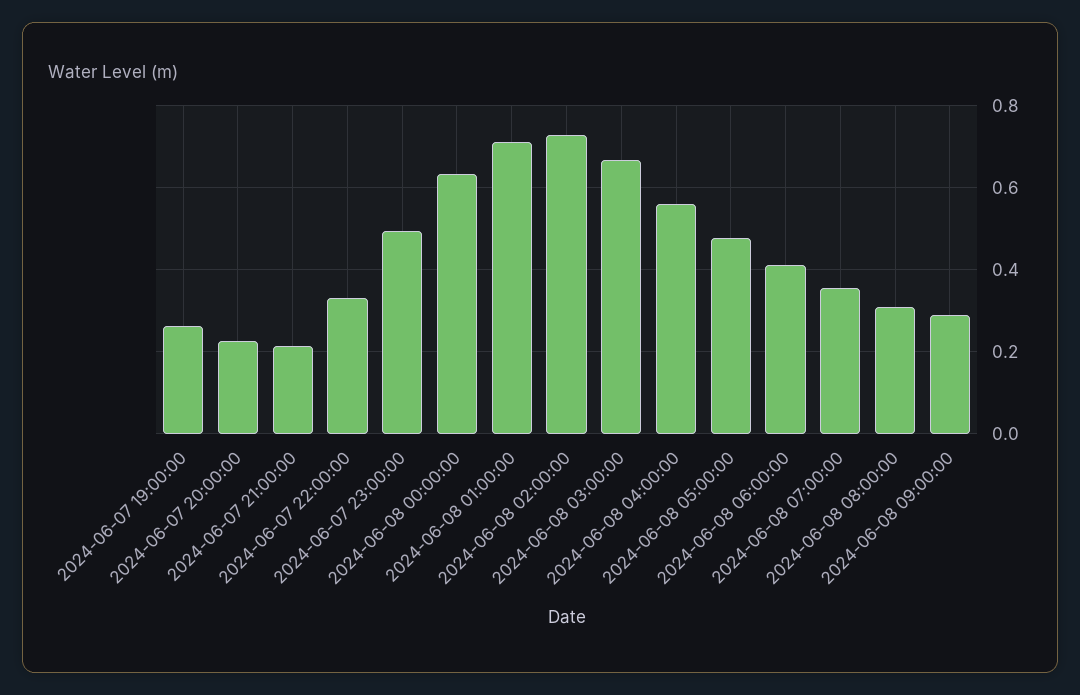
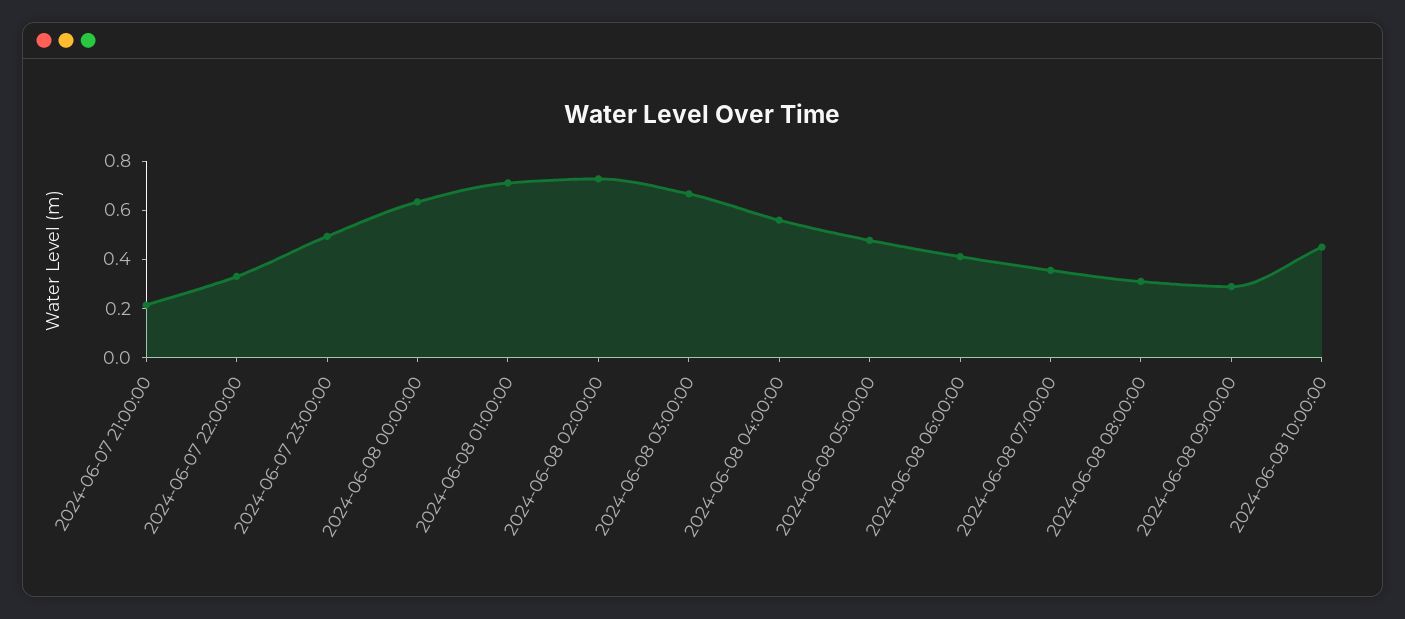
2024-06-07 19:00:00: 0.26 -> none
2024-06-07 20:00:00: 0.22 -> none
2024-06-08 10:00:00: none -> 0.45

